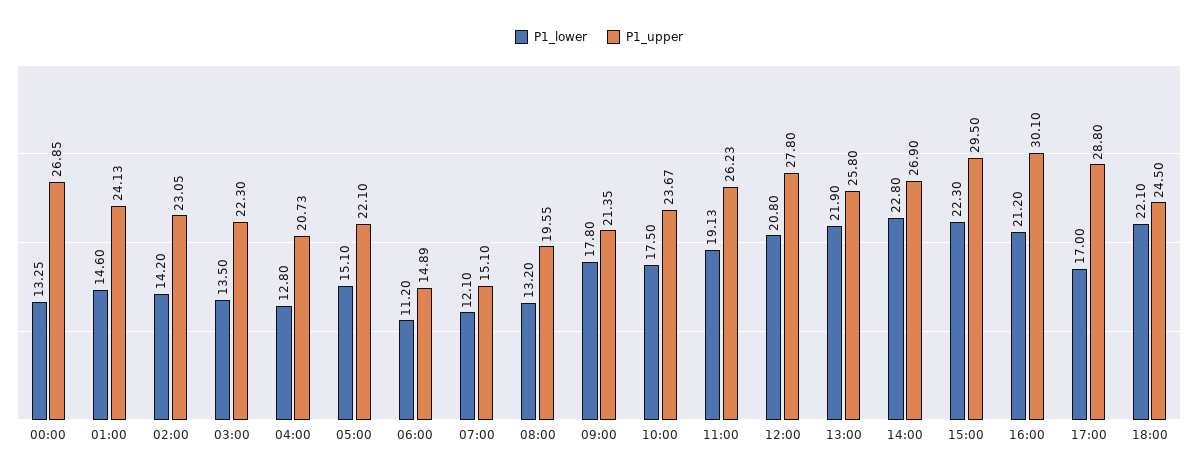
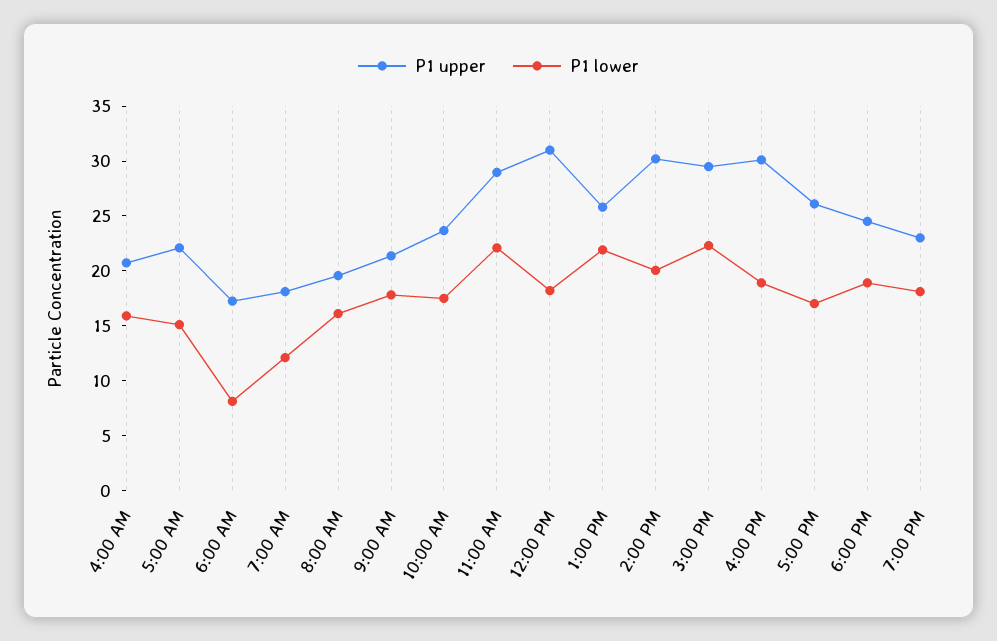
P1_lower, 00:00: 13.25 -> none
P1_upper, 00:00: 26.85 -> none
P1_lower, 01:00: 14.6 -> none
P1_upper, 01:00: 24.13 -> none
P1_lower, 02:00: 14.2 -> none
P1_upper, 02:00: 23.05 -> none
P1_lower, 03:00: 13.5 -> none
P1_upper, 03:00: 22.3 -> none
P1_lower, 04:00: 12.8 -> 16
P1_lower, 06:00: 11.2 -> 8
P1_upper, 06:00: 14.89 -> 17
P1_upper, 07:00: 15.1 -> 18
P1_lower, 08:00: 13.2 -> 16
P1_lower, 11:00: 19.13 -> 22
P1_upper, 11:00: 26.23 -> 29
P1_lower, 12:00: 20.8 -> 18
P1_upper, 12:00: 27.8 -> 31
P1_lower, 14:00: 22.8 -> 20
P1_upper, 14:00: 26.9 -> 30
P1_lower, 16:00: 21.2 -> 19
P1_upper, 17:00: 28.8 -> 26
P1_lower, 18:00: 22.1 -> 19
P1_upper, 7:00 PM: none -> 23
P1_lower, 7:00 PM: none -> 18

